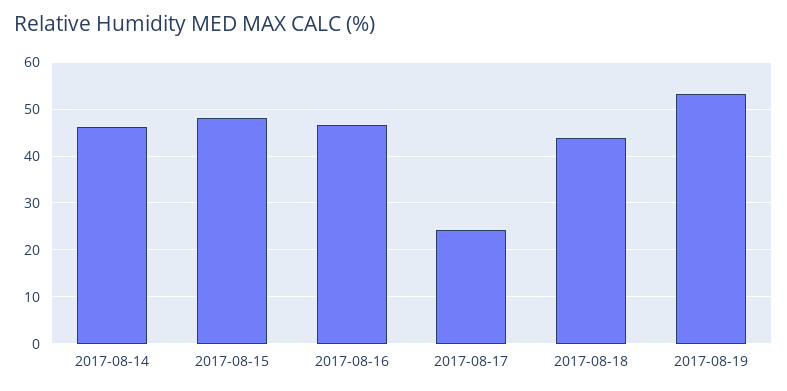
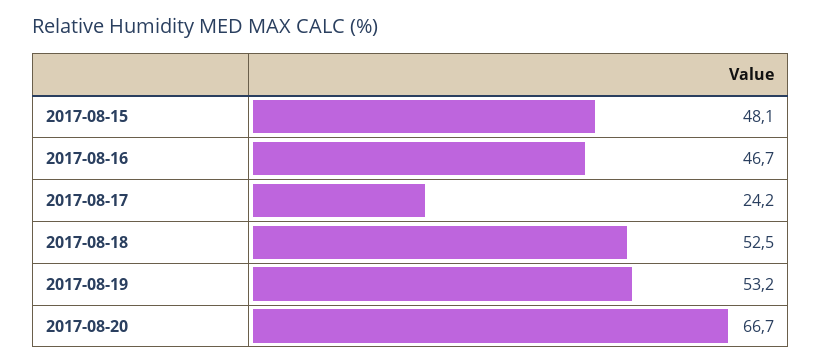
2017-08-14: 46 -> none
2017-08-18: 44 -> 52.5
2017-08-20: none -> 66.7

